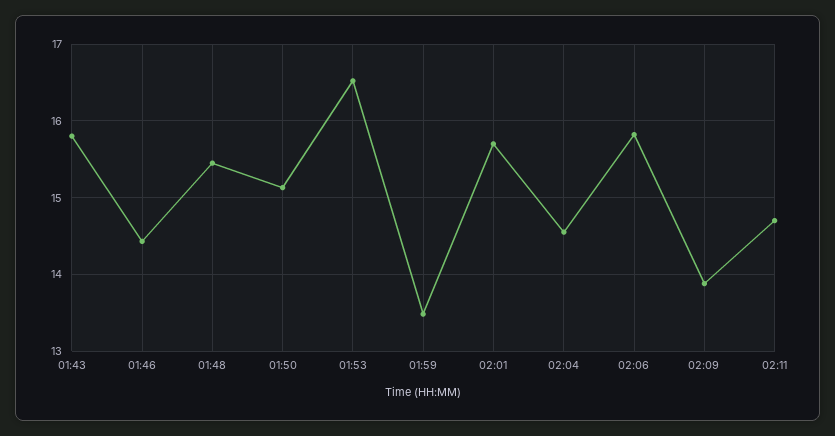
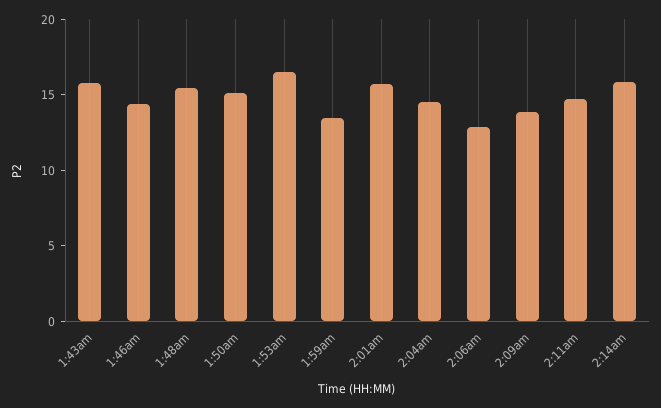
02:06: 15.8 -> 13
2:14am: none -> 16

